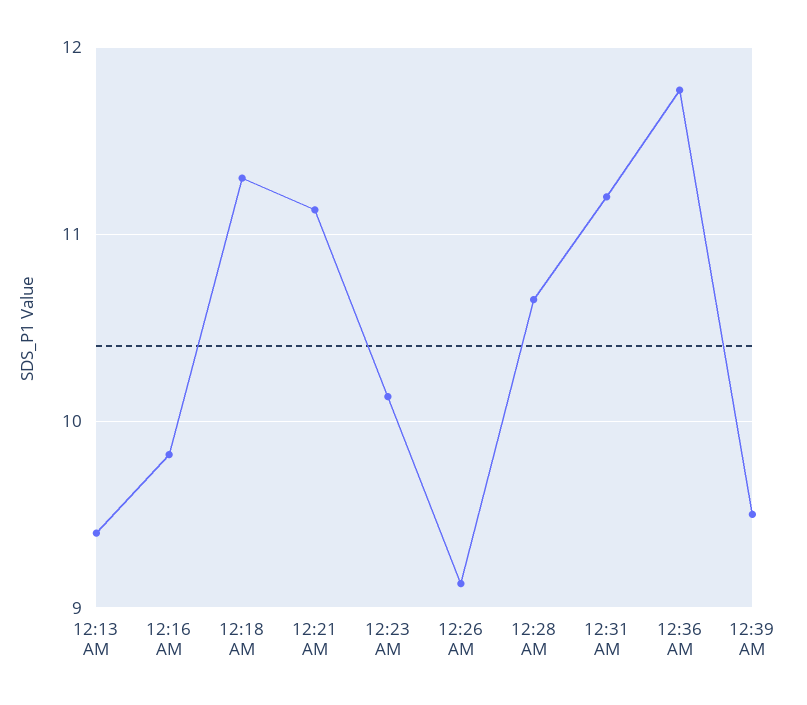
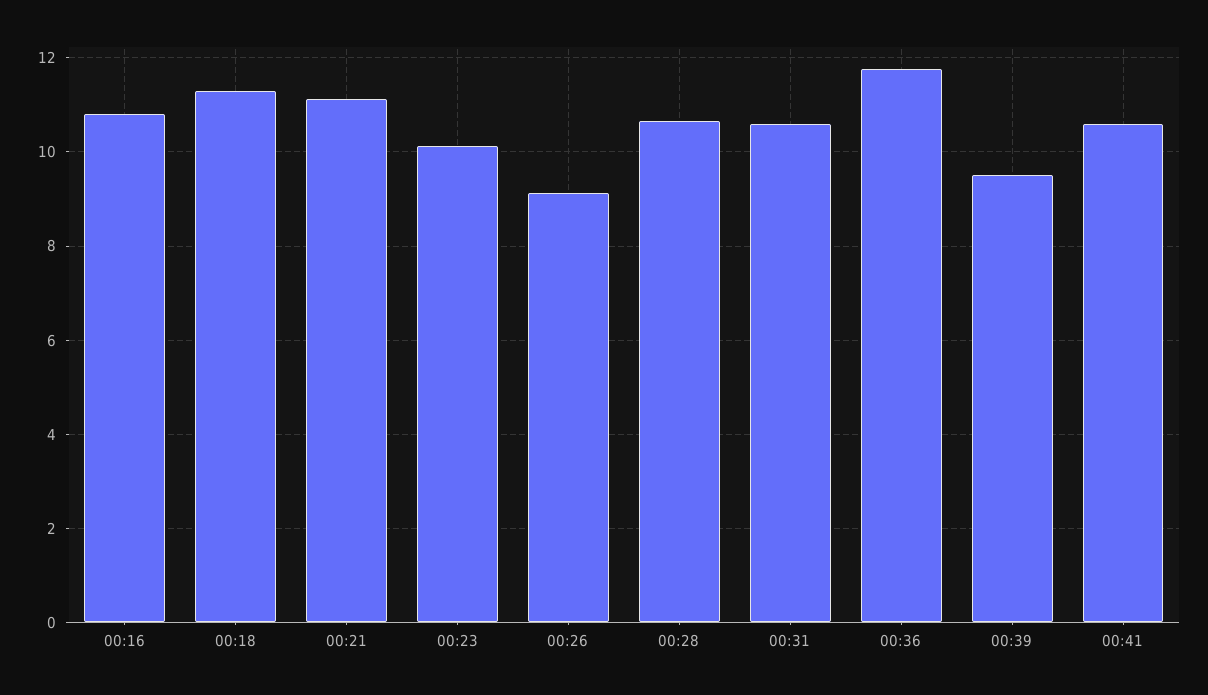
12:13 AM: 9.4 -> none
12:16 AM: 9.8 -> 10.8
12:31 AM: 11.2 -> 10.6
00:41: none -> 10.6

